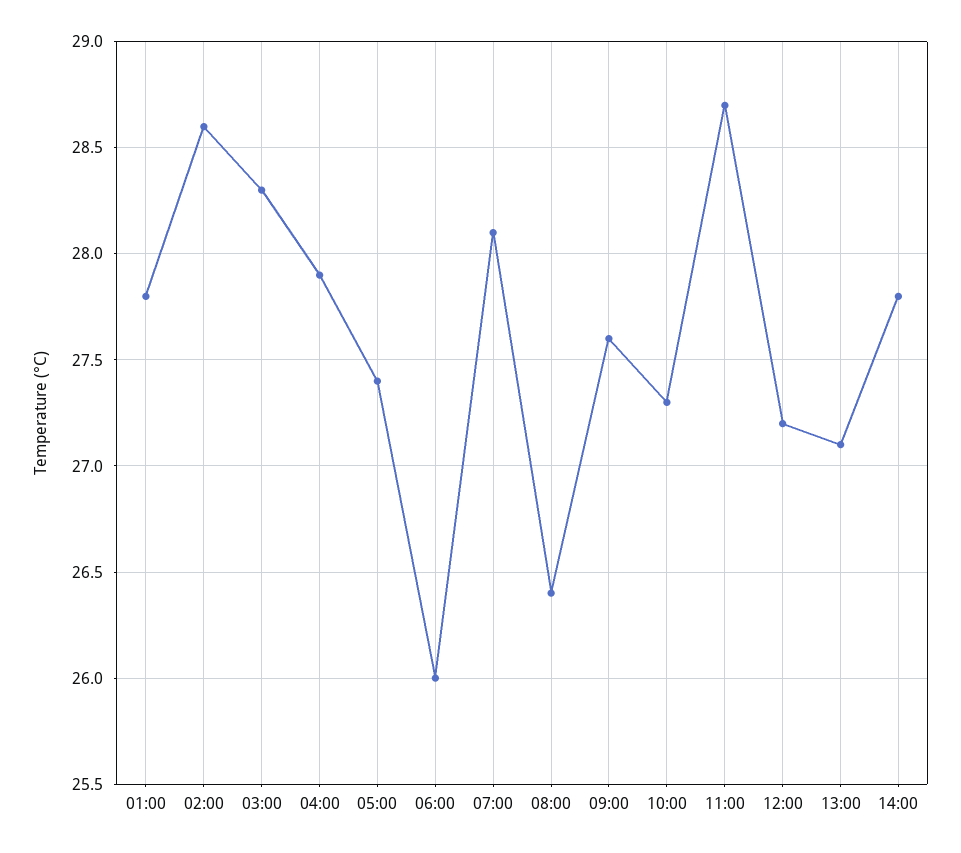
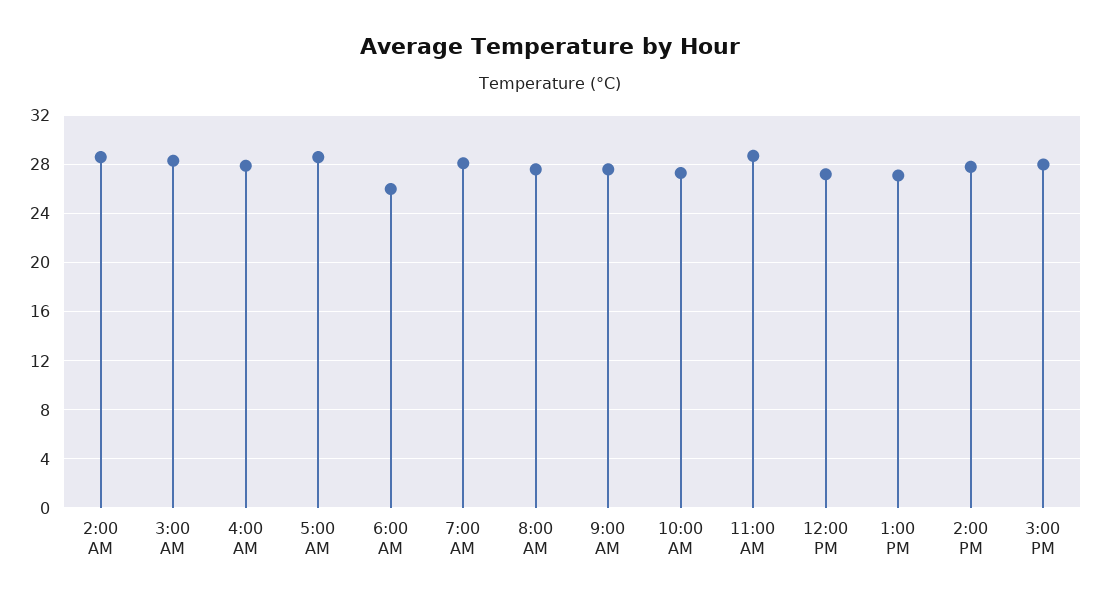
01:00: 27.8 -> none
05:00: 27.4 -> 28.5
08:00: 26.4 -> 27.5
3:00 PM: none -> 28

